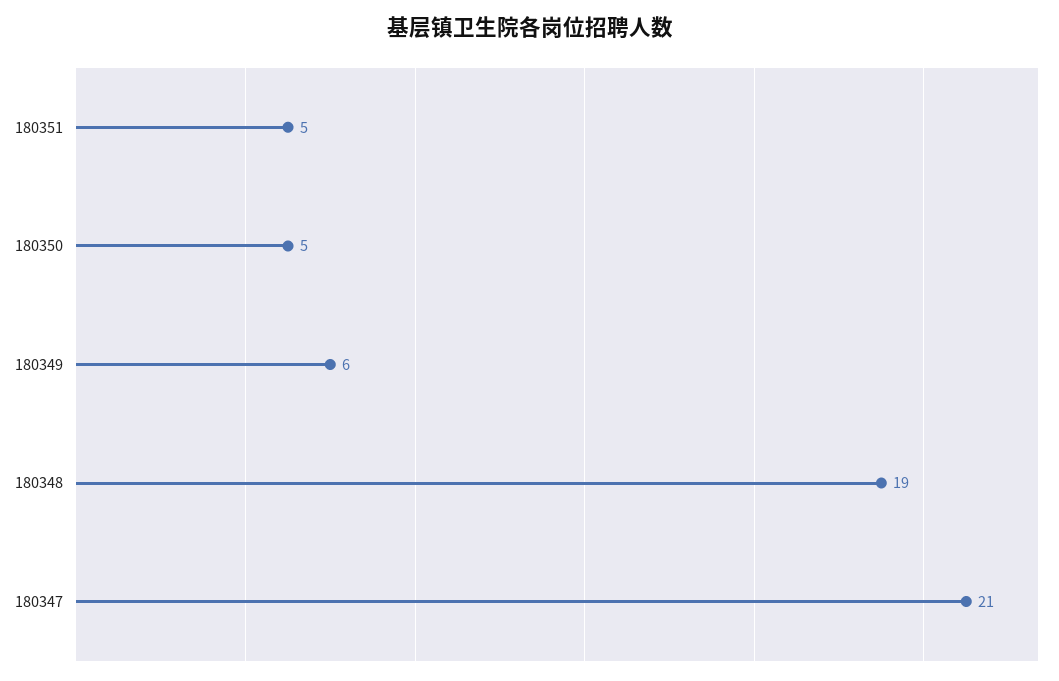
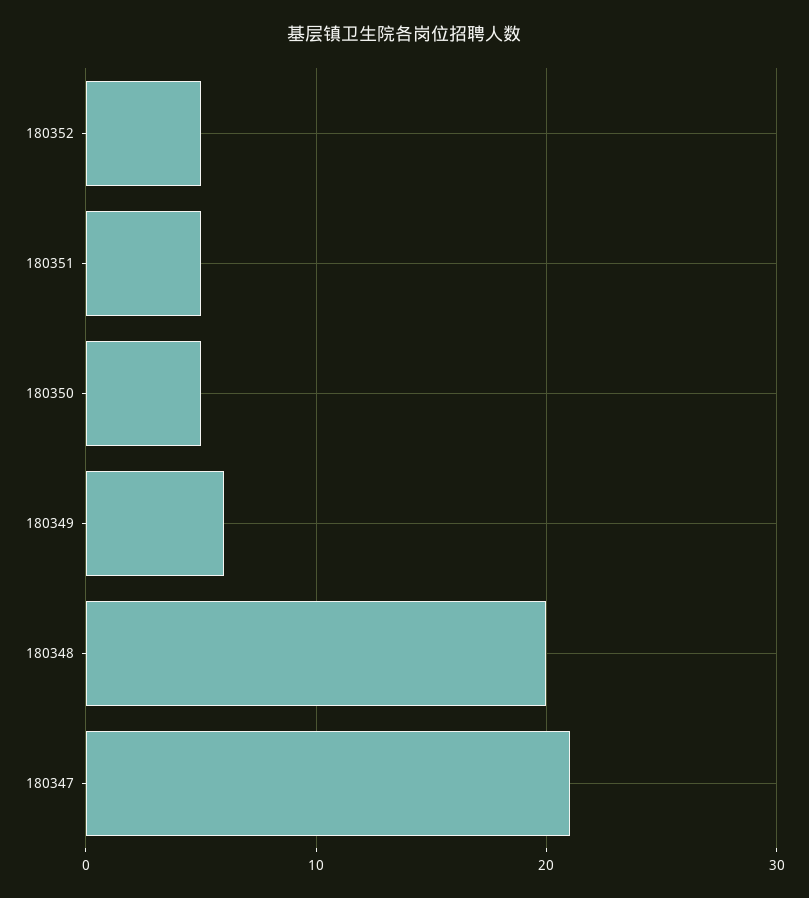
180348: 19 -> 20
180352: none -> 5

